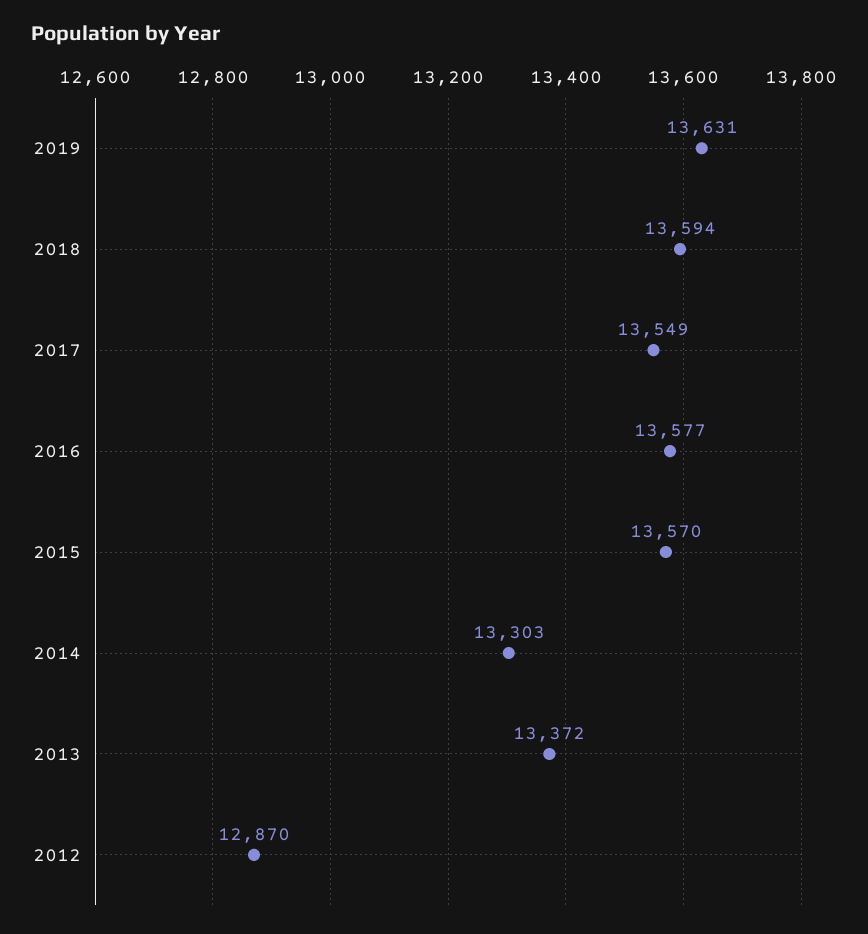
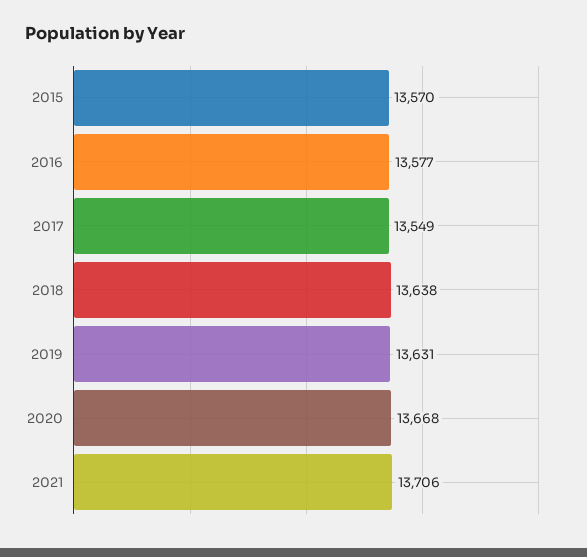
2018: 13594 -> 13638
2014: 13303 -> none
2013: 13372 -> none
2012: 12870 -> none
2020: none -> 13668
2021: none -> 13706

